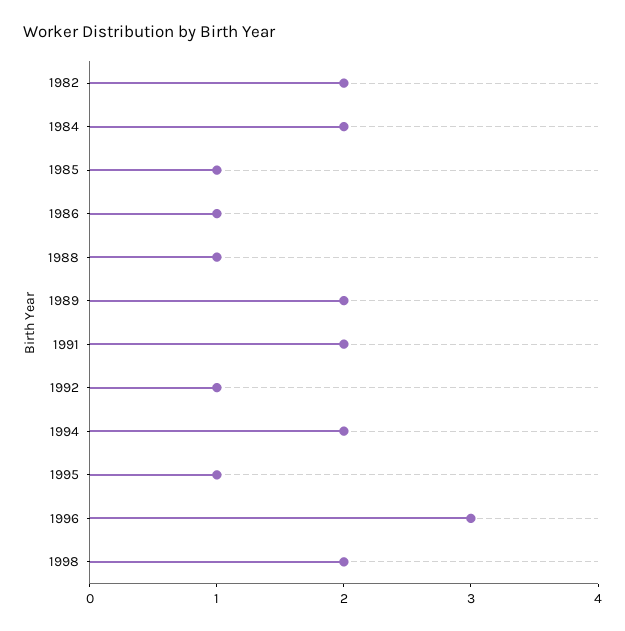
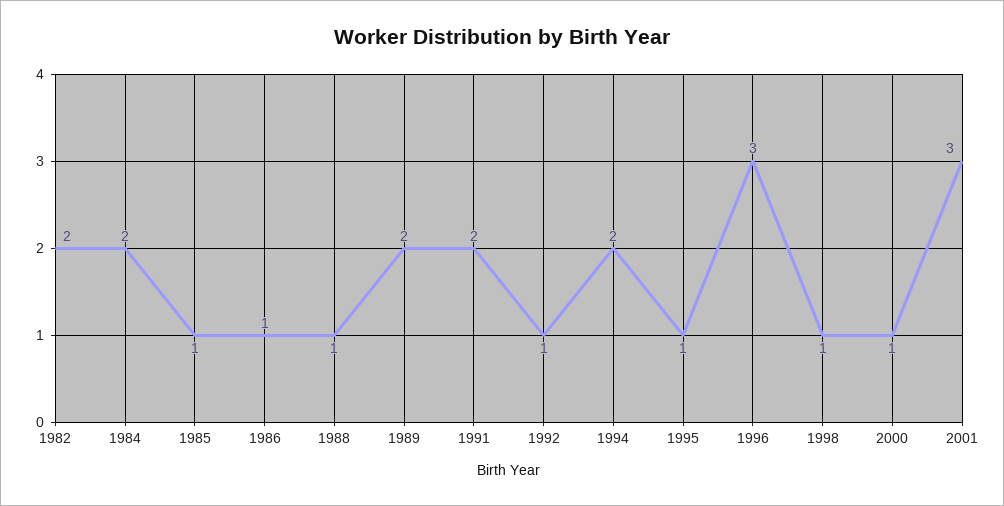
1998: 2 -> 1
2000: none -> 1
2001: none -> 3

